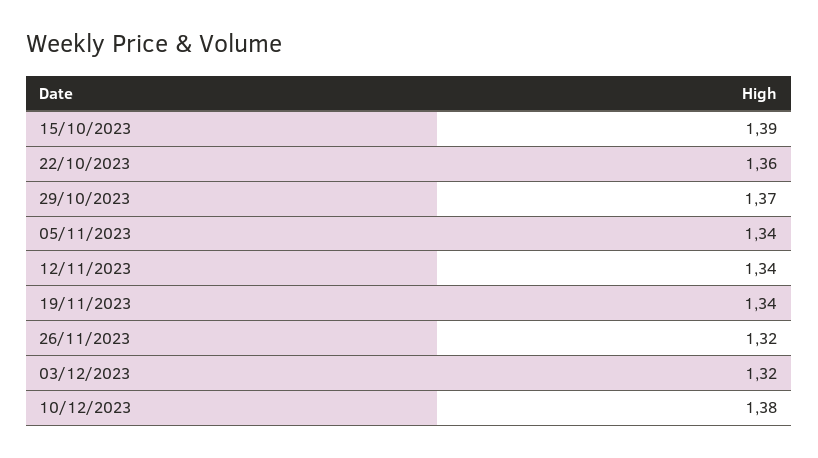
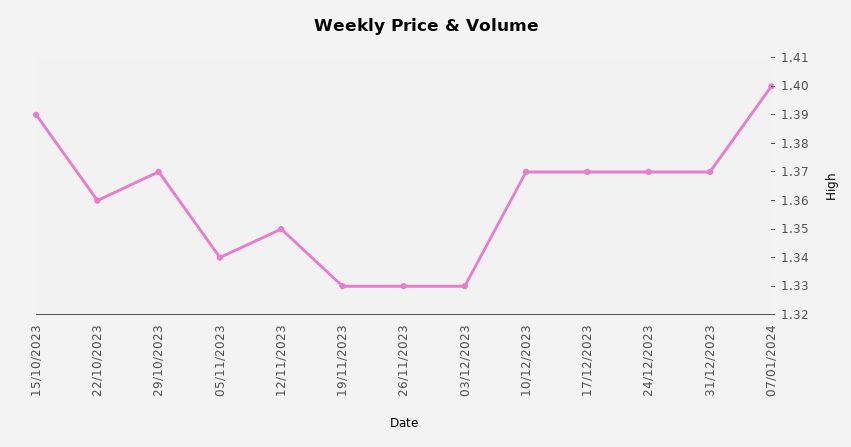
12/11/2023: 1.34 -> 1.35
19/11/2023: 1.34 -> 1.33
26/11/2023: 1.32 -> 1.33
03/12/2023: 1.32 -> 1.33
10/12/2023: 1.38 -> 1.37
17/12/2023: none -> 1.37
24/12/2023: none -> 1.37
31/12/2023: none -> 1.37
07/01/2024: none -> 1.4

